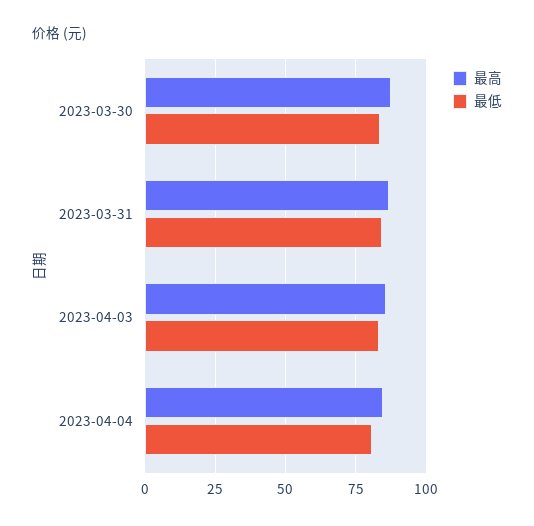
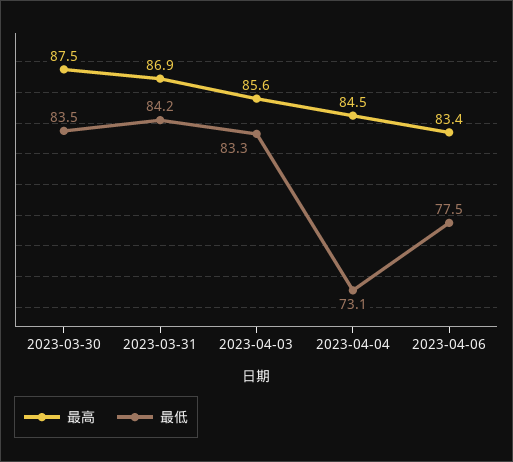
最低, 2023-04-04: 80 -> 73.1
最高, 2023-04-06: none -> 83.4
最低, 2023-04-06: none -> 77.5

